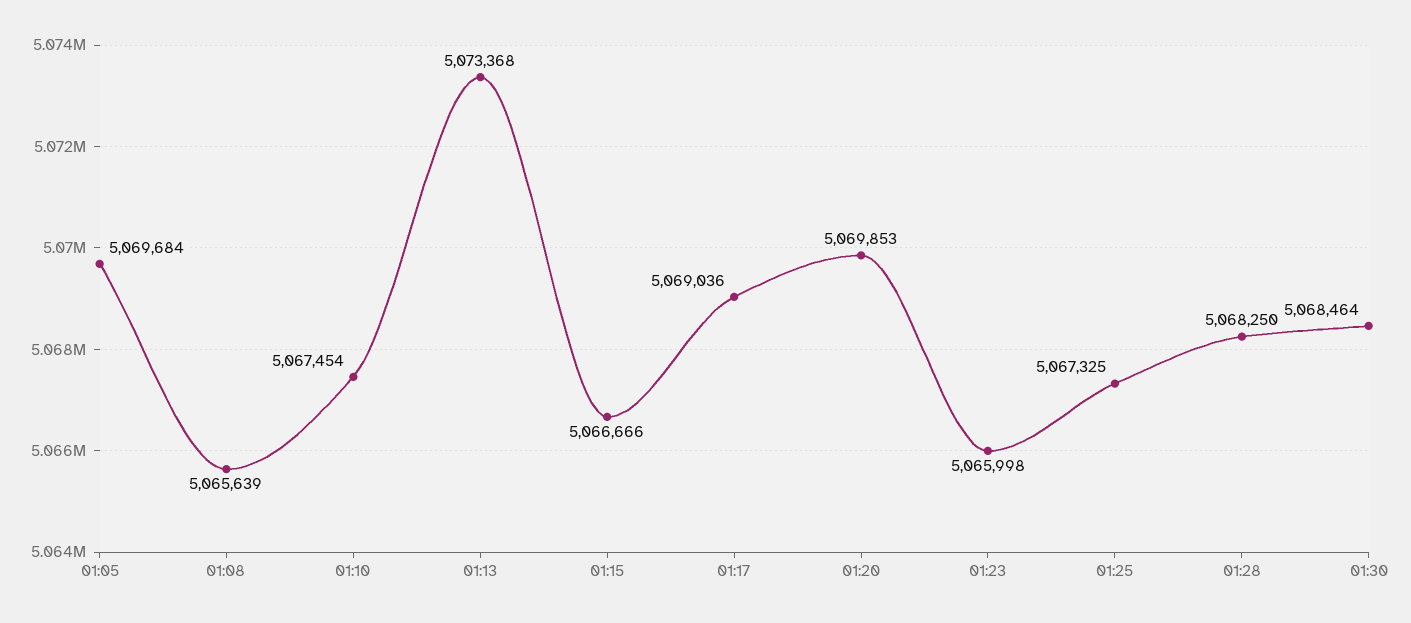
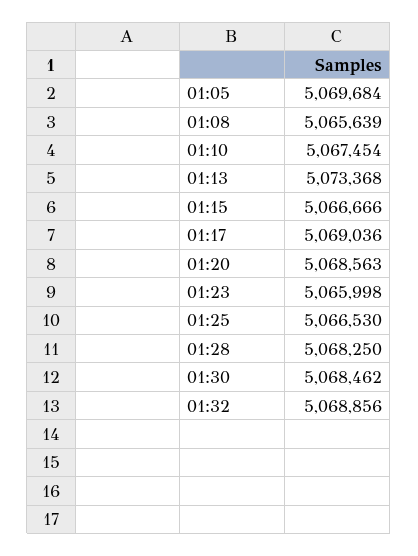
01:20: 5069853 -> 5068563
01:25: 5067325 -> 5066530
01:30: 5068464 -> 5068462
01:32: none -> 5068856

